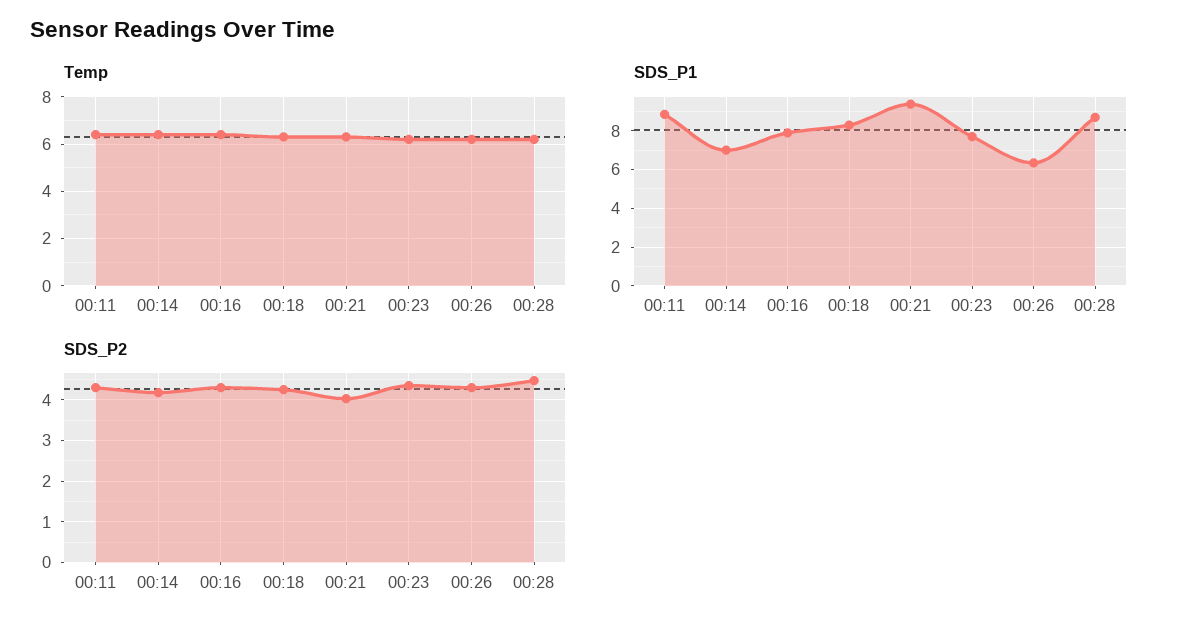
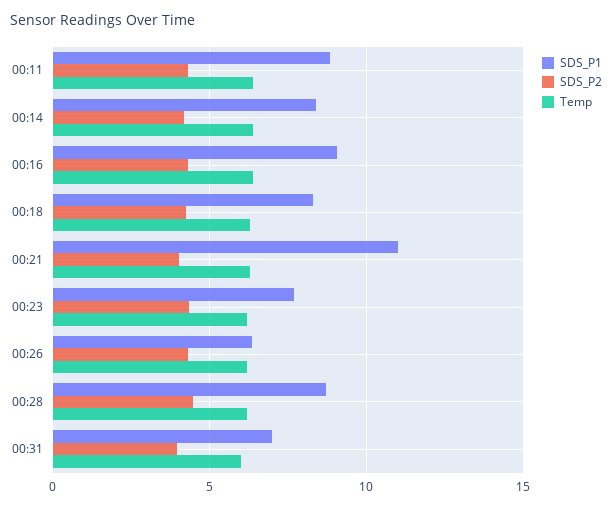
SDS_P1, 00:14: 7 -> 8.5
SDS_P1, 00:16: 8 -> 9
SDS_P1, 00:21: 9.5 -> 11
SDS_P1, 00:31: none -> 7
SDS_P2, 00:31: none -> 4
Temp, 00:31: none -> 6

